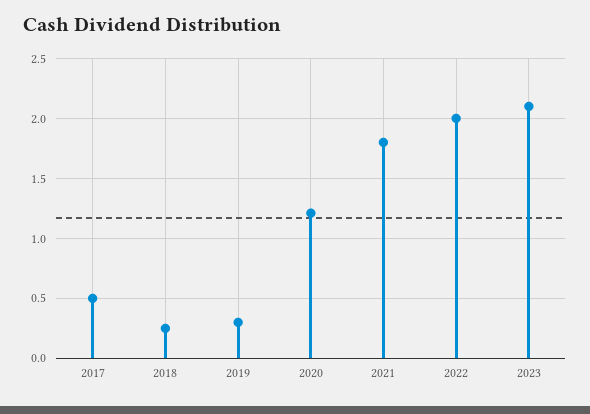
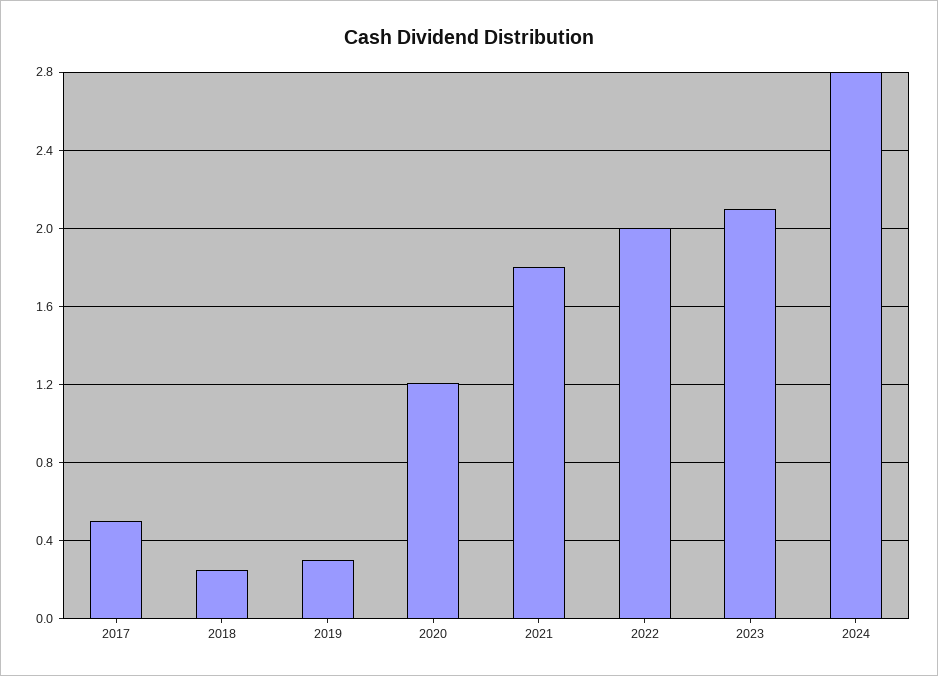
2024: none -> 2.8

